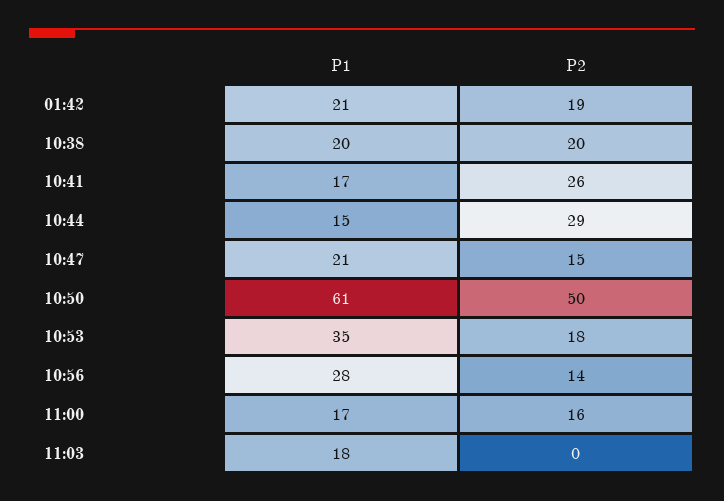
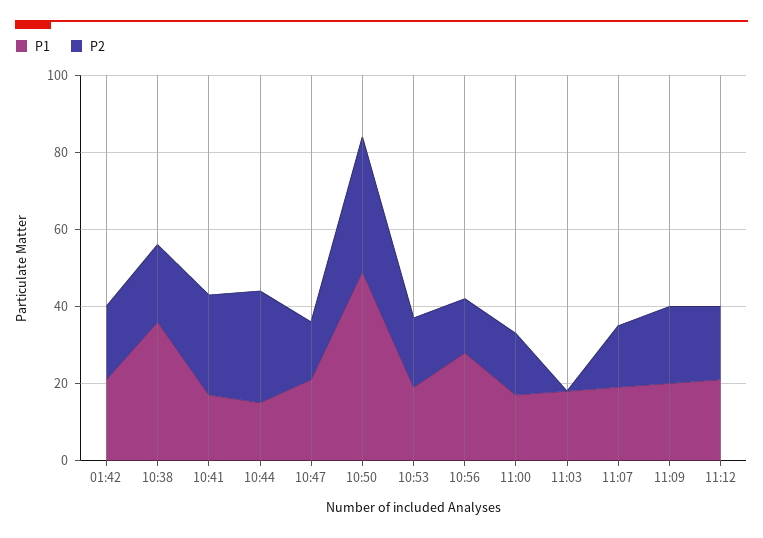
P1, 10:38: 20 -> 35
P1, 10:50: 61 -> 50
P2, 10:50: 50 -> 35
P1, 10:53: 35 -> 20
P1, 11:07: none -> 20
P2, 11:07: none -> 15
P1, 11:09: none -> 20
P2, 11:09: none -> 20
P1, 11:12: none -> 20
P2, 11:12: none -> 20

